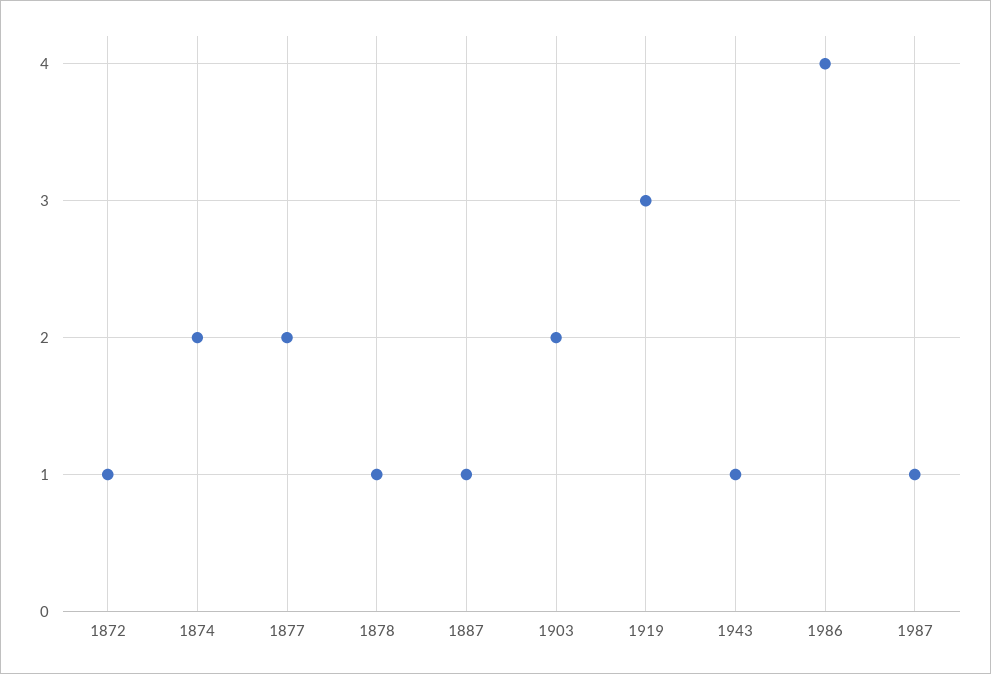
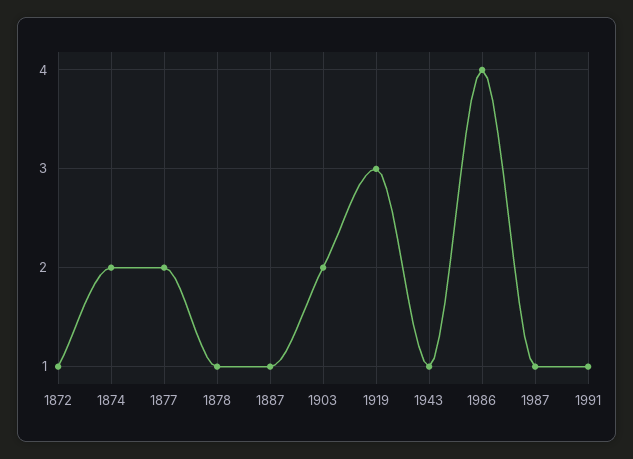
1991: none -> 1

